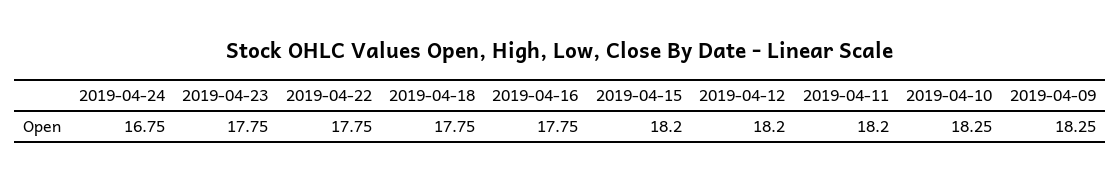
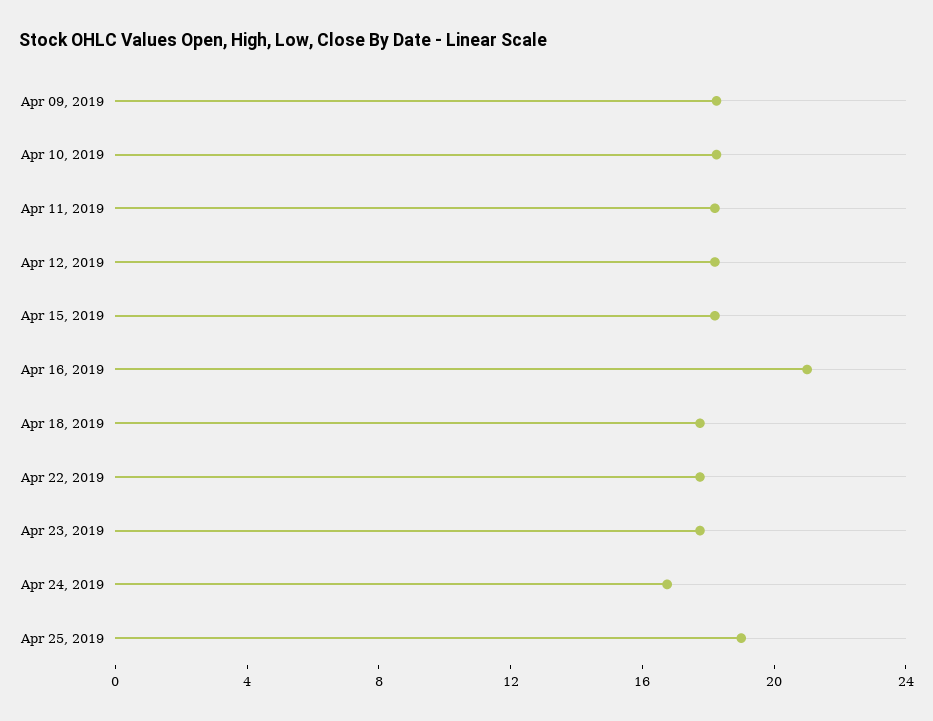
2019-04-16: 17.75 -> 21
Apr 25, 2019: none -> 19

